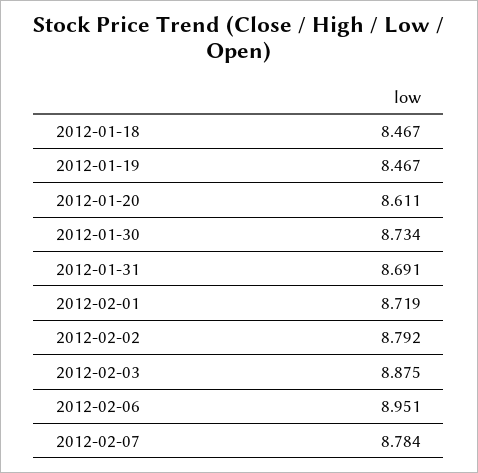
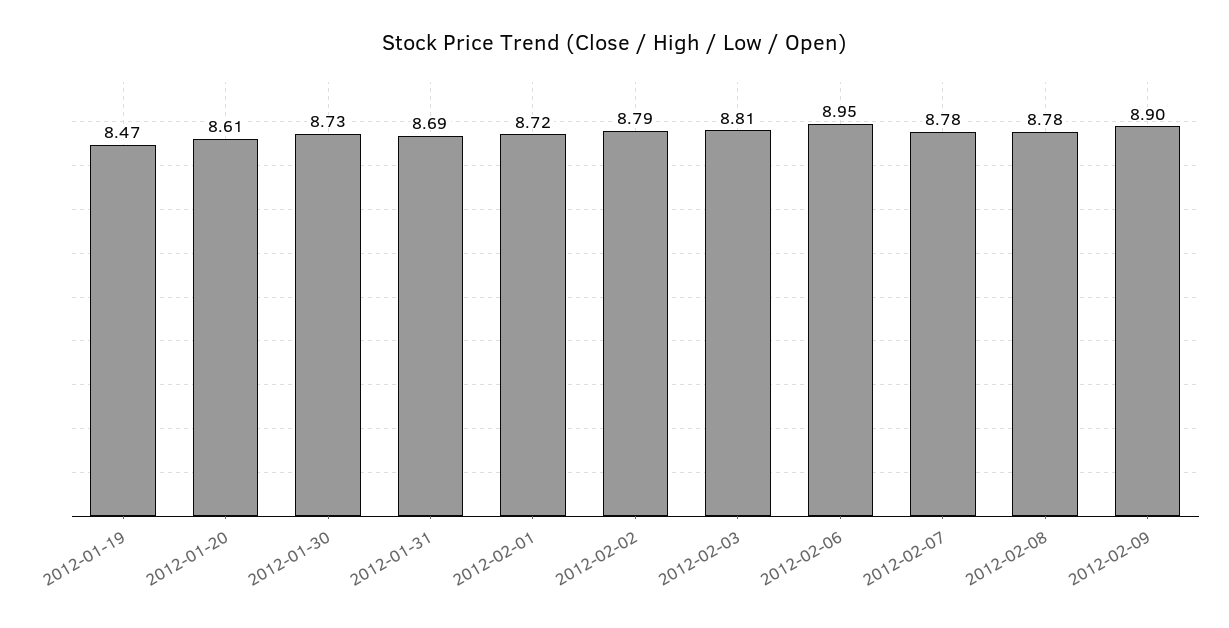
2012-01-18: 8.467 -> none
2012-02-03: 8.875 -> 8.81
2012-02-08: none -> 8.78
2012-02-09: none -> 8.9

